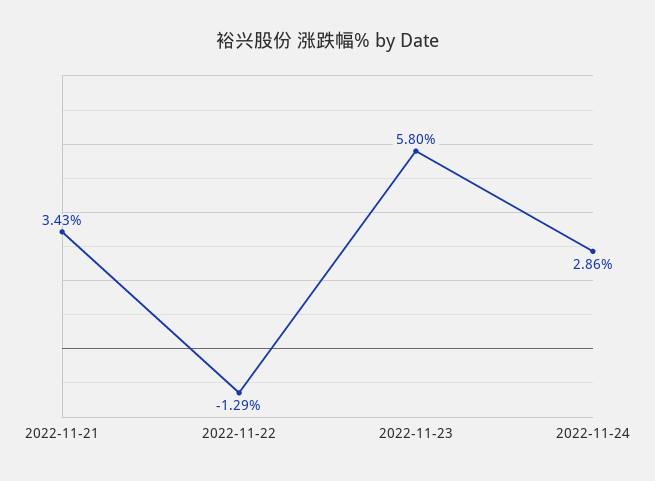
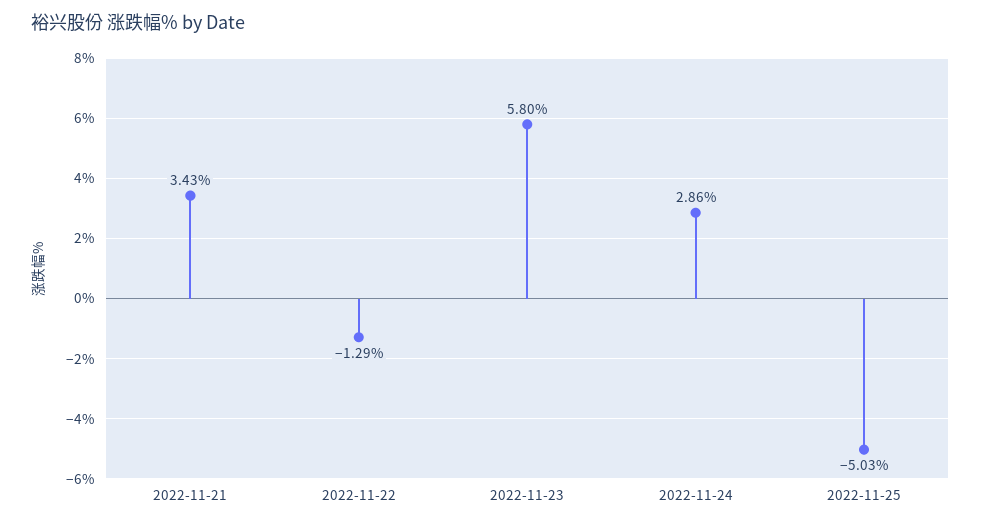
2022-11-25: none -> -5.03

